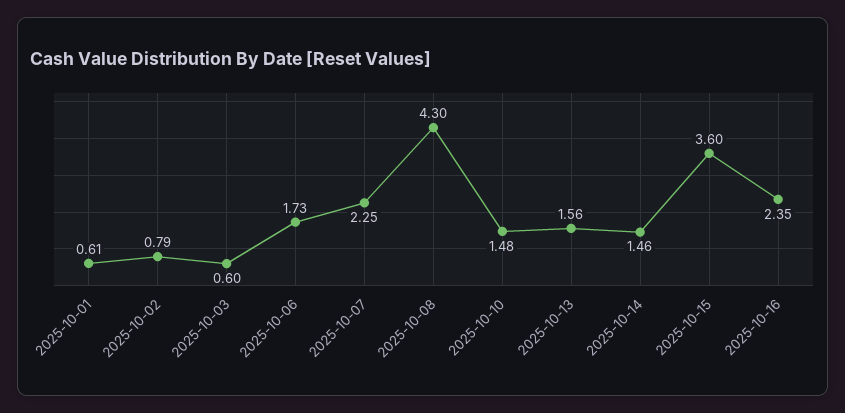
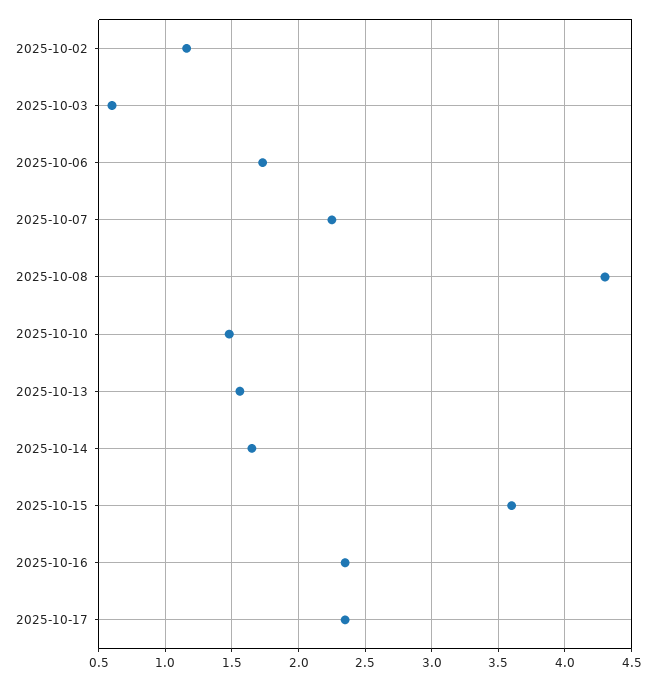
2025-10-01: 0.61 -> none
2025-10-02: 0.79 -> 1.15
2025-10-14: 1.46 -> 1.65
2025-10-17: none -> 2.35

